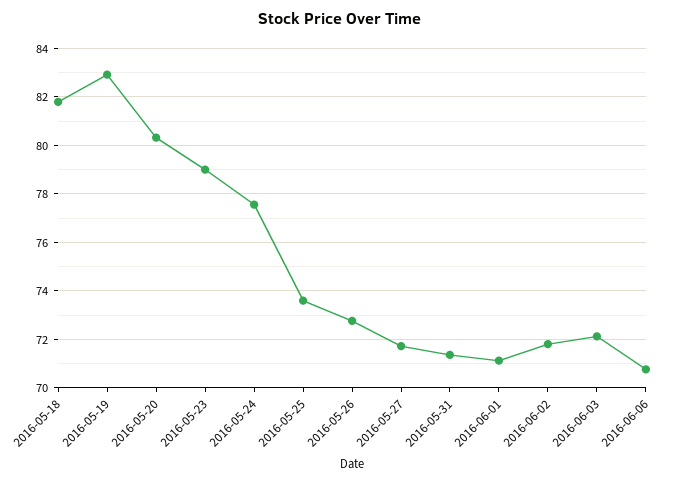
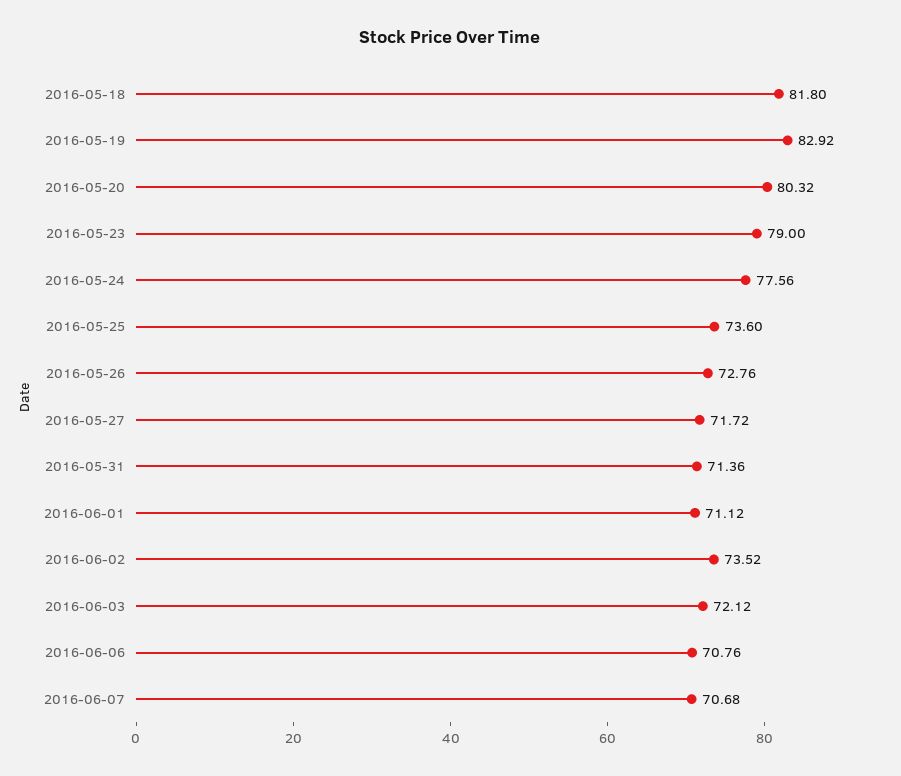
2016-06-02: 71.75 -> 73.52
2016-06-07: none -> 70.68

